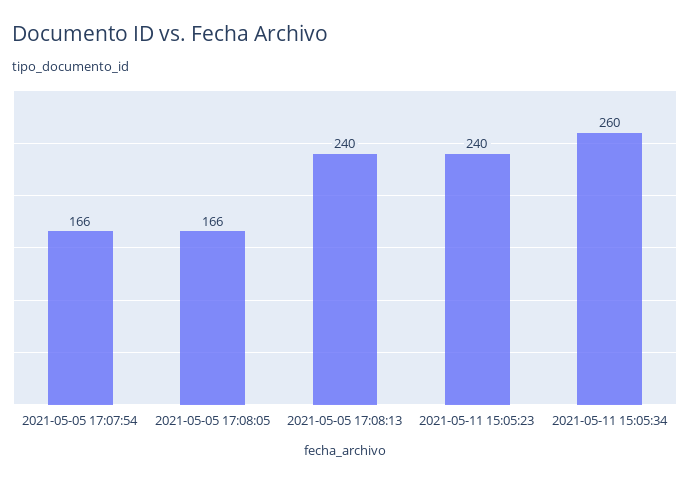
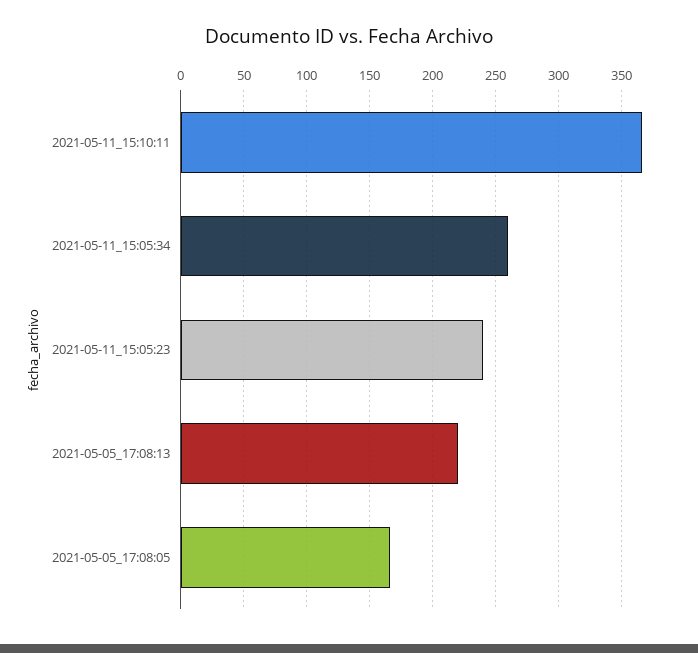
2021-05-05 17:07:54: 166 -> none
2021-05-05 17:08:13: 240 -> 220
2021-05-11_15:10:11: none -> 365

